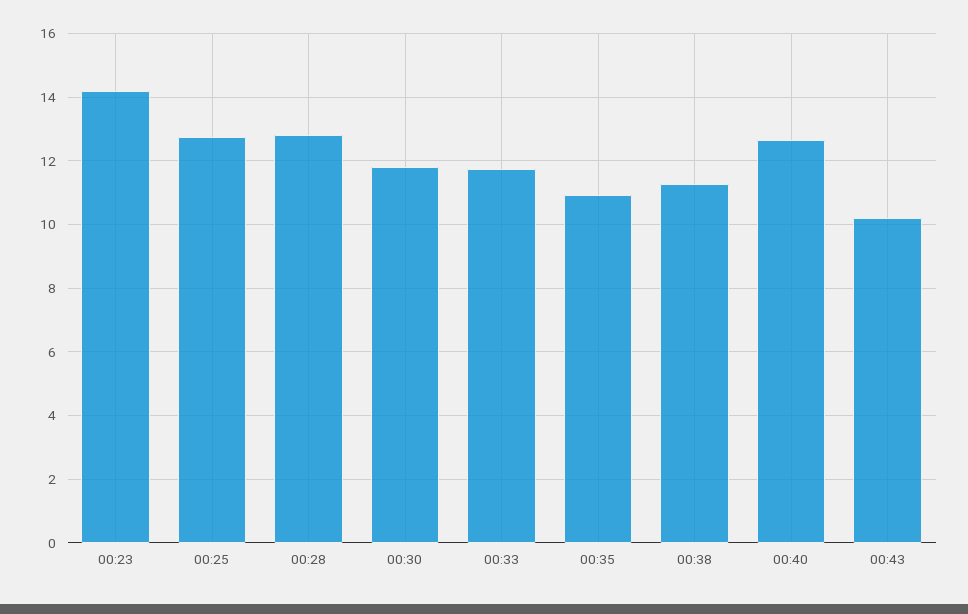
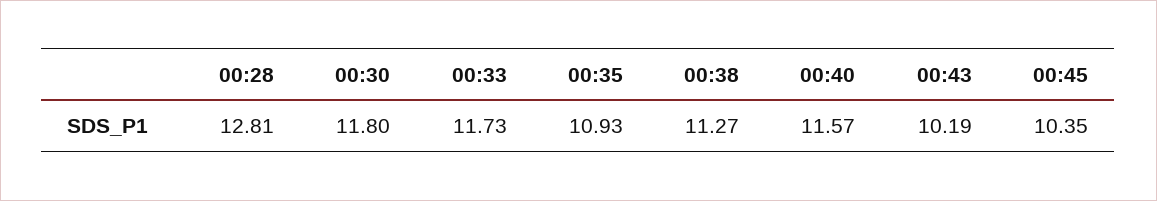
00:23: 14.2 -> none
00:25: 12.8 -> none
00:40: 12.6 -> 11.57
00:45: none -> 10.35

